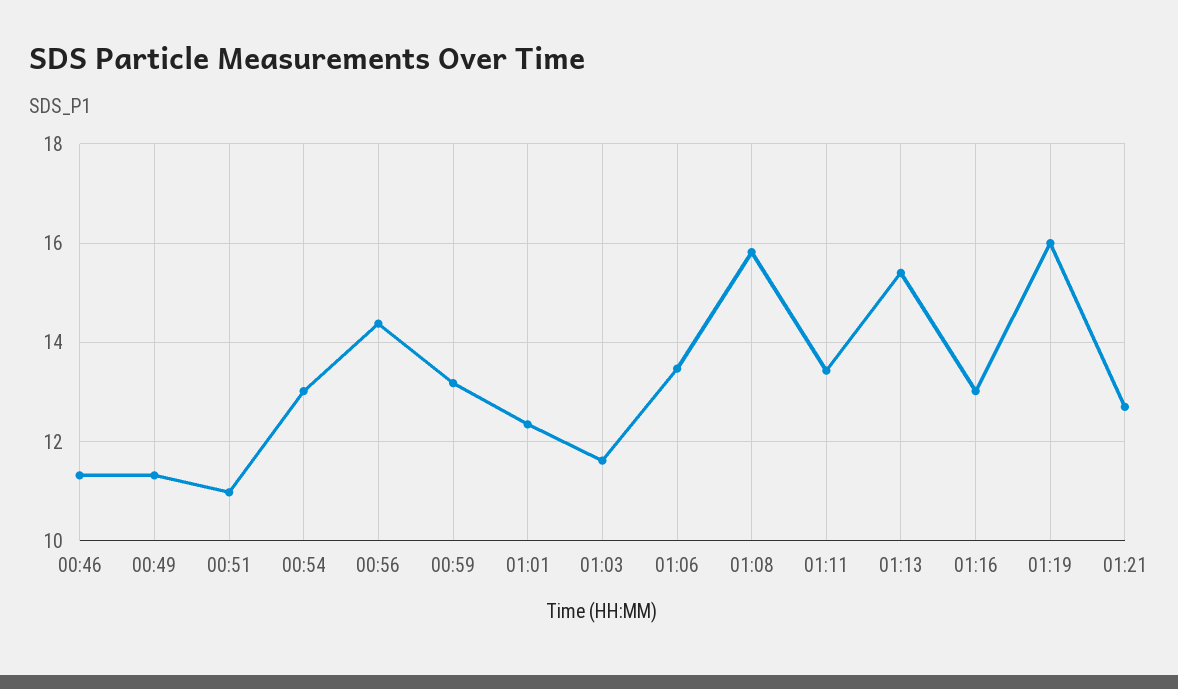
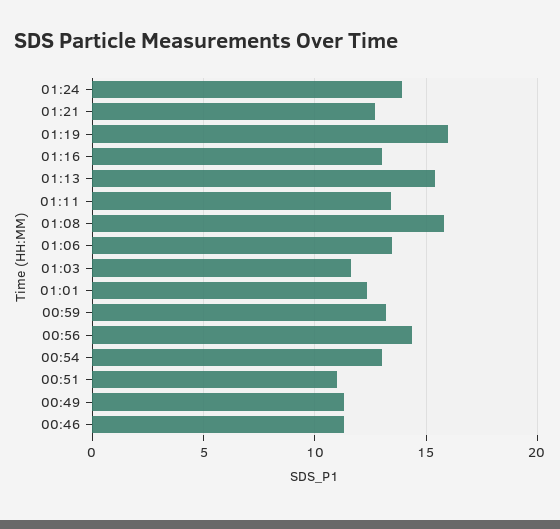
01:24: none -> 14

